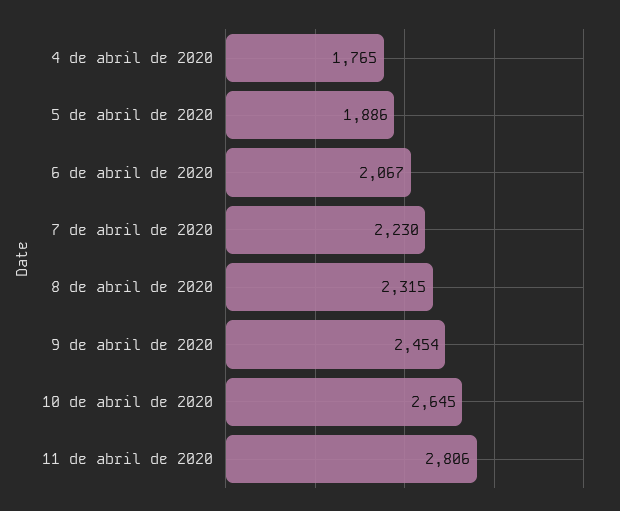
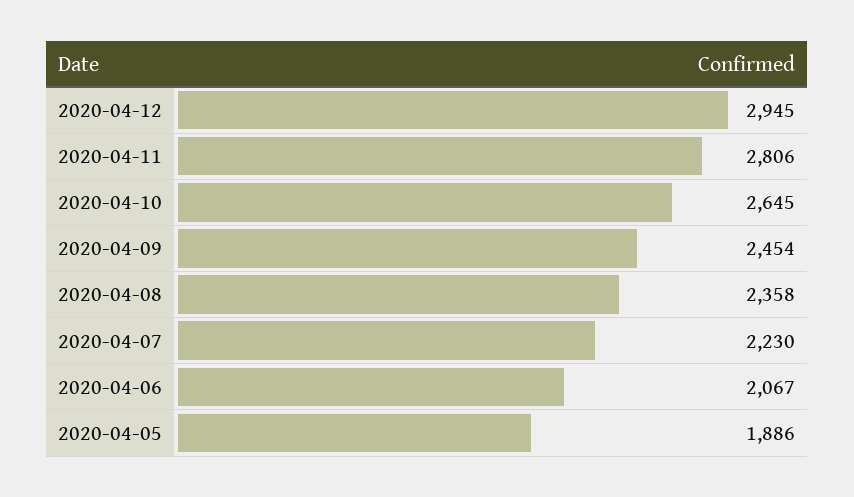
4 de abril de 2020: 1765 -> none
8 de abril de 2020: 2315 -> 2358
2020-04-12: none -> 2945

